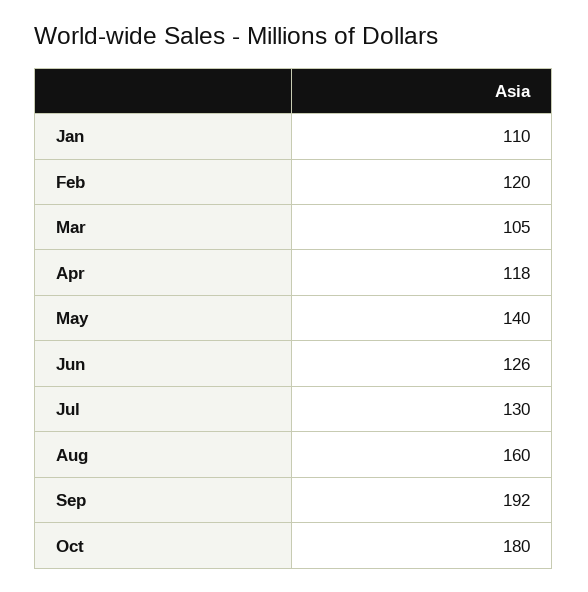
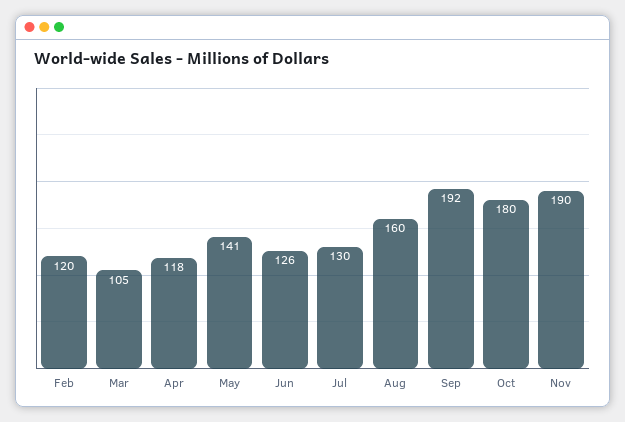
Jan: 110 -> none
May: 140 -> 141
Nov: none -> 190

